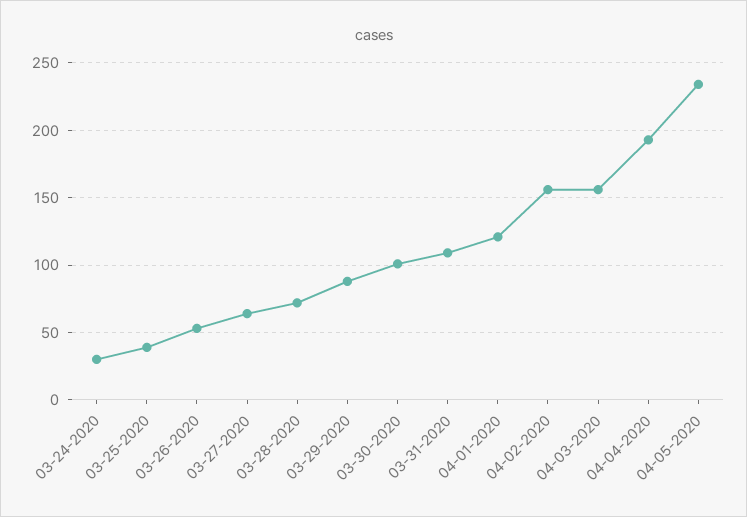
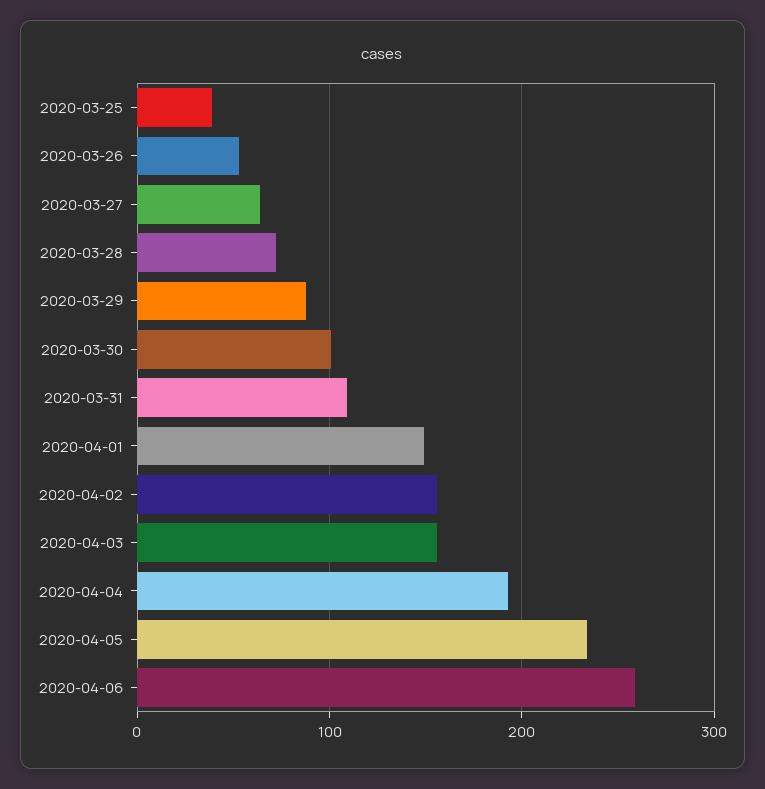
03-24-2020: 30 -> none
04-01-2020: 120 -> 150
2020-04-06: none -> 260

